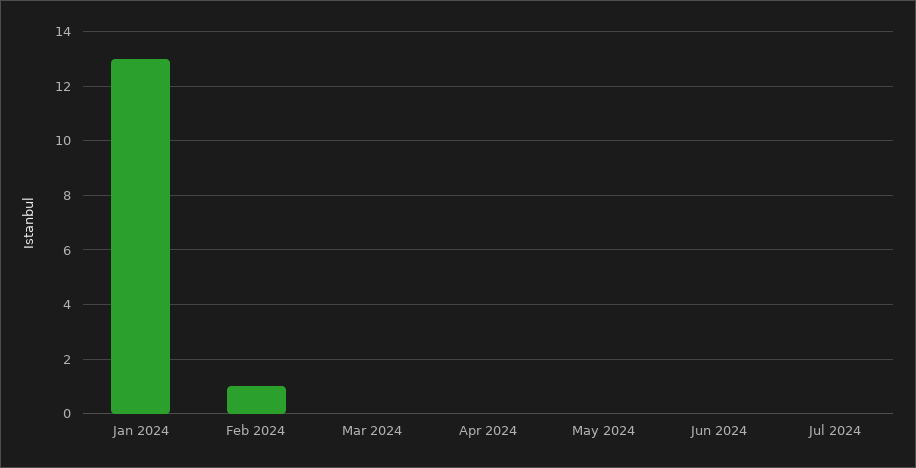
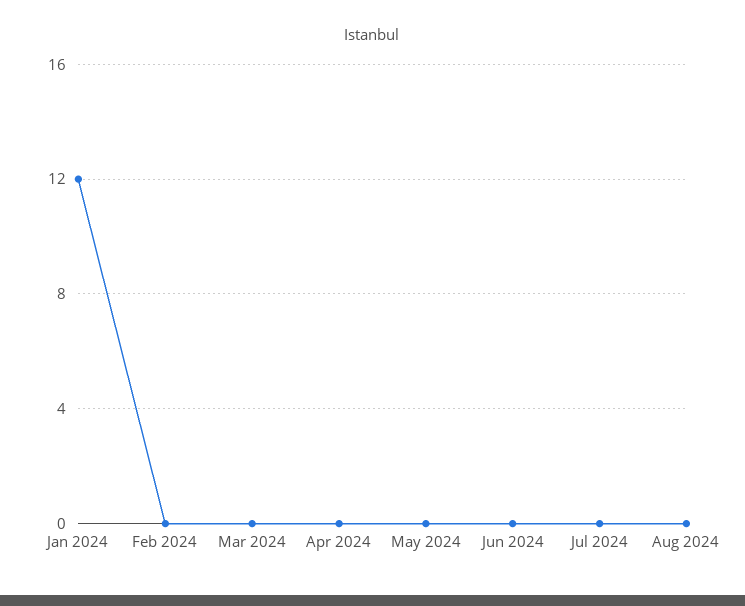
Jan 2024: 13 -> 12
Feb 2024: 1 -> 0
Aug 2024: none -> 0

